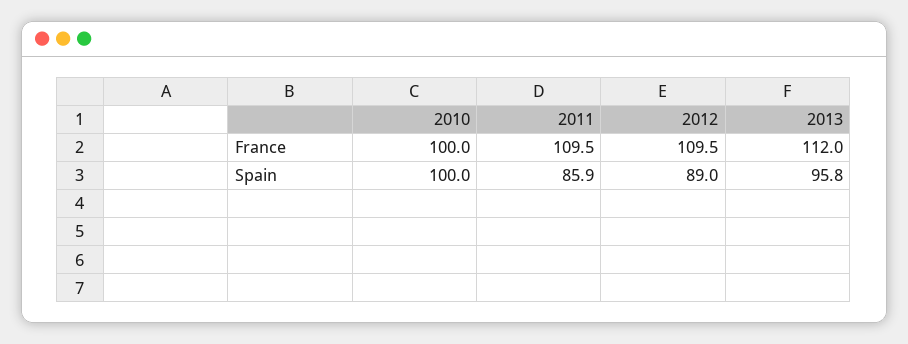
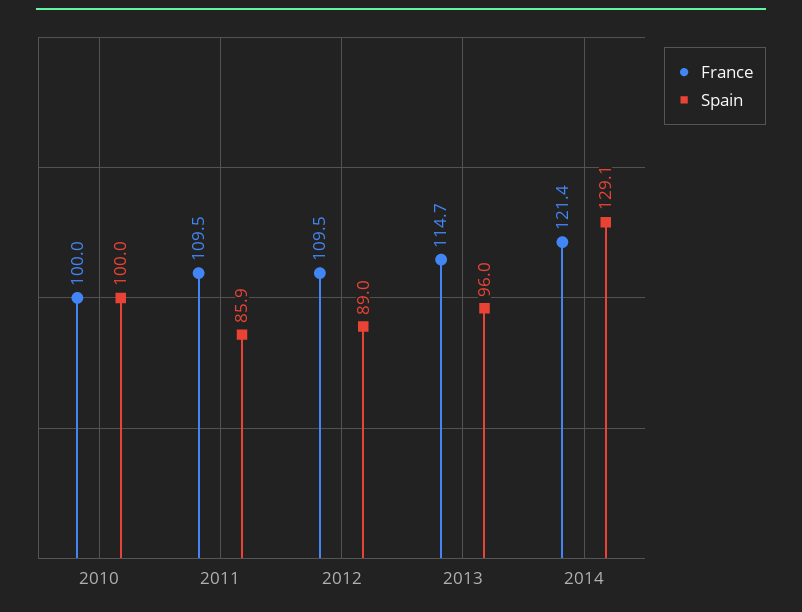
France, 2013: 112 -> 114.7
Spain, 2013: 95.8 -> 96
France, 2014: none -> 121.4
Spain, 2014: none -> 129.1

